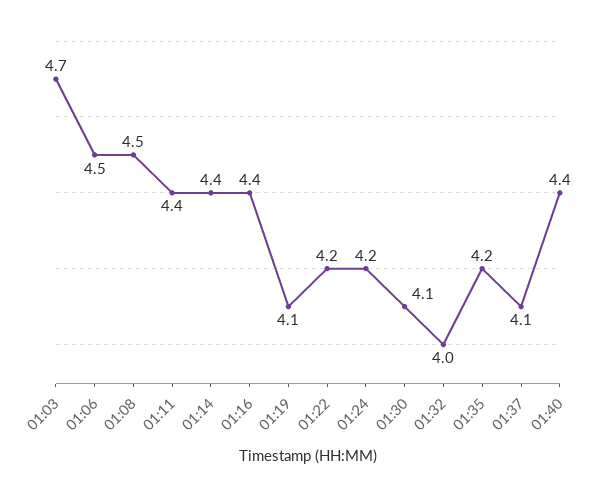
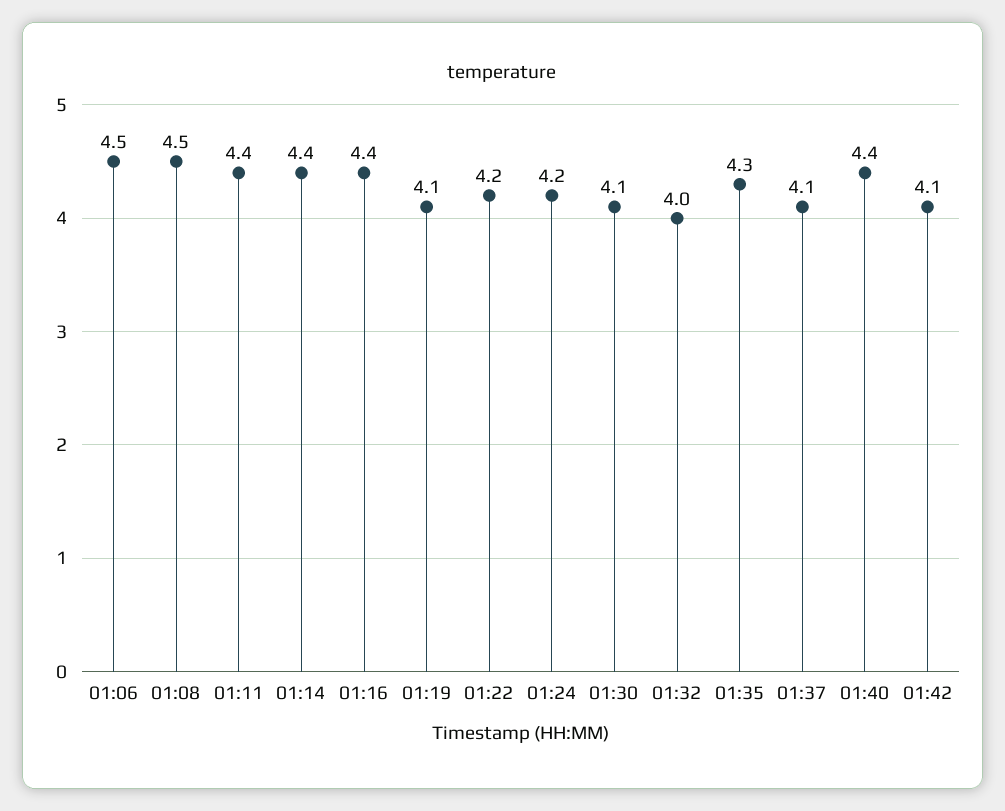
01:03: 4.7 -> none
01:35: 4.2 -> 4.3
01:42: none -> 4.1

